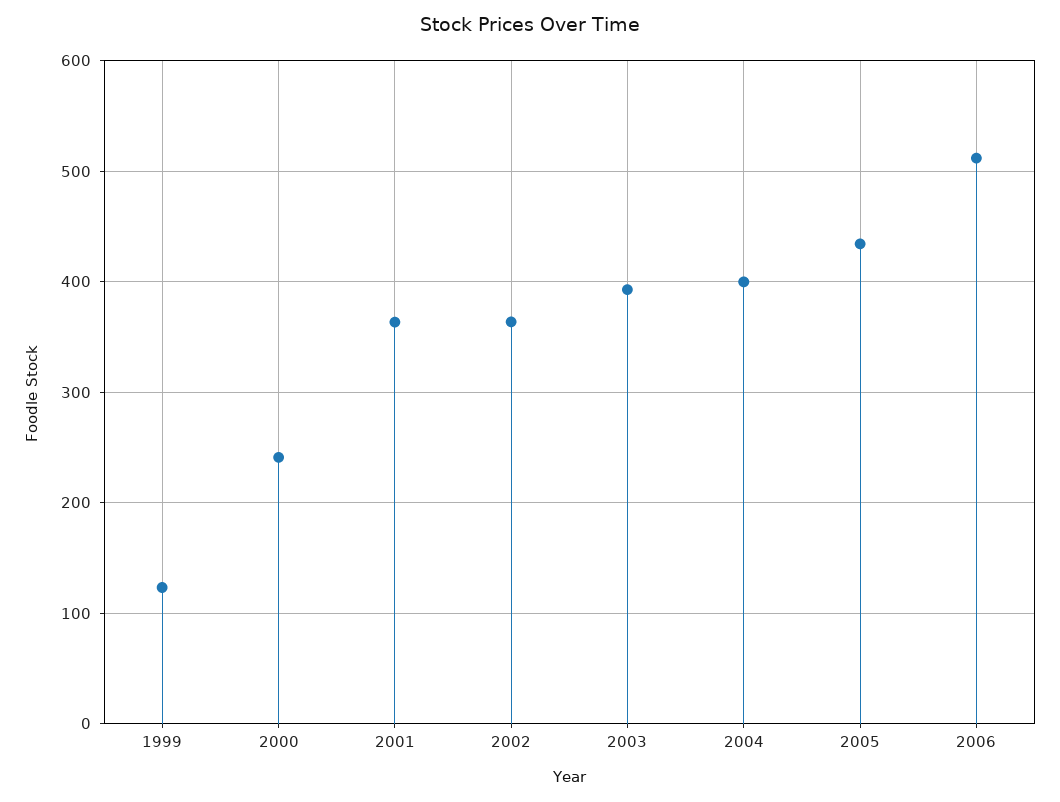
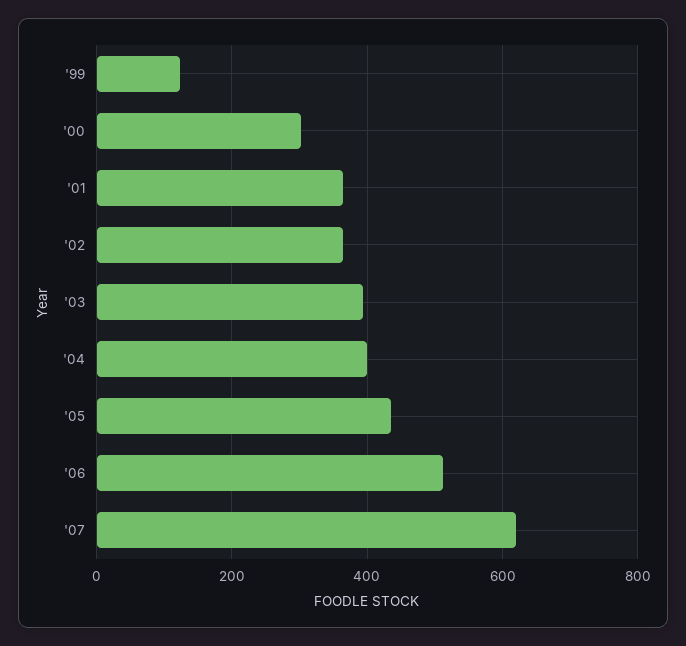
2000: 240 -> 300
'07: none -> 620

